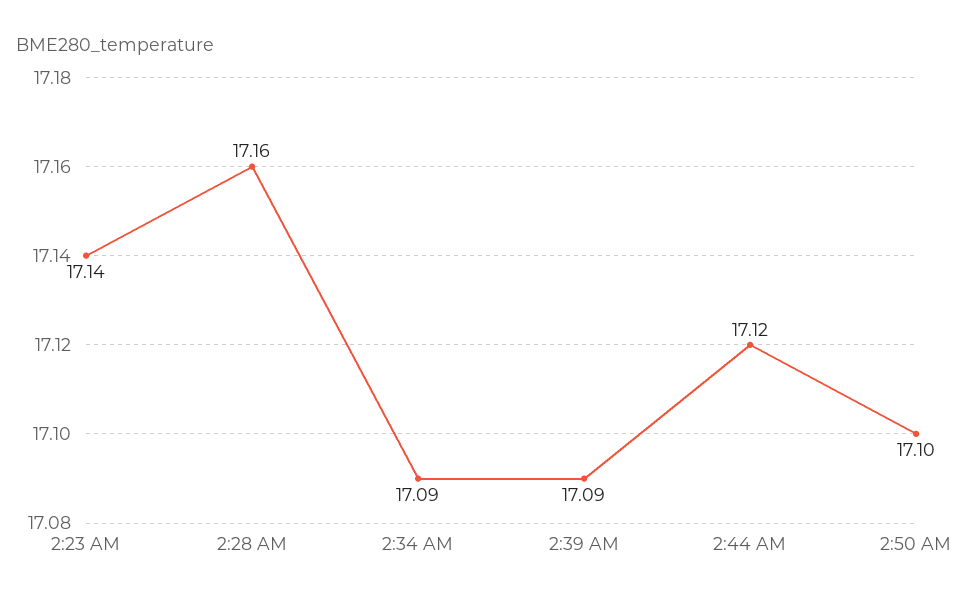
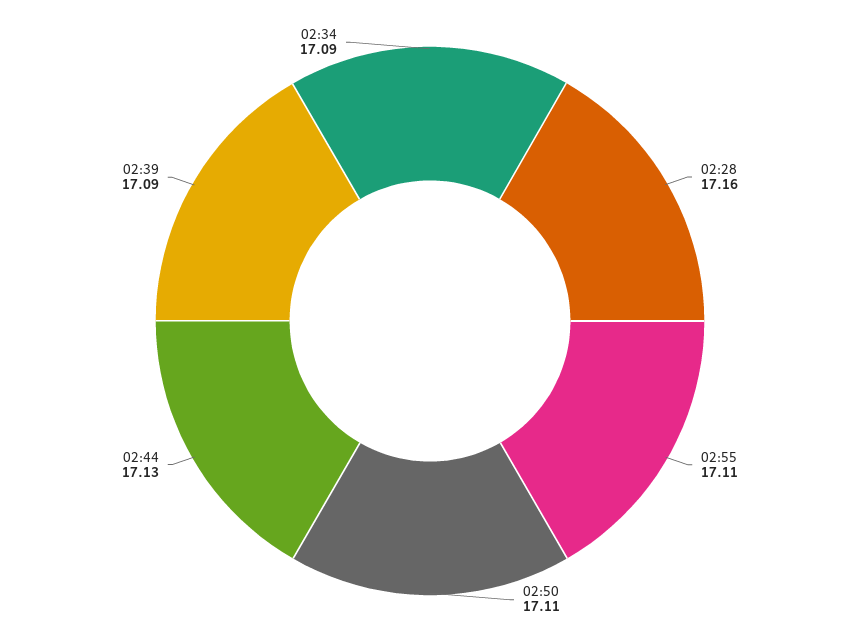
2:23 AM: 17.14 -> none
2:44 AM: 17.12 -> 17.13
2:50 AM: 17.1 -> 17.11
02:55: none -> 17.11

